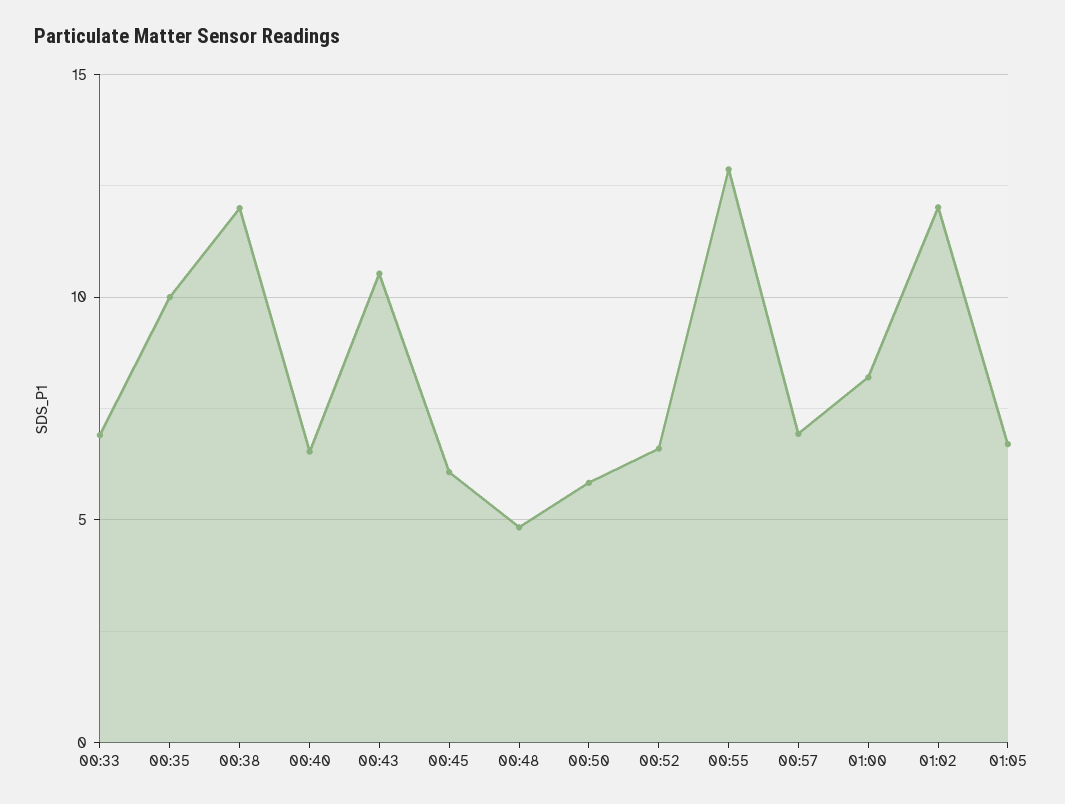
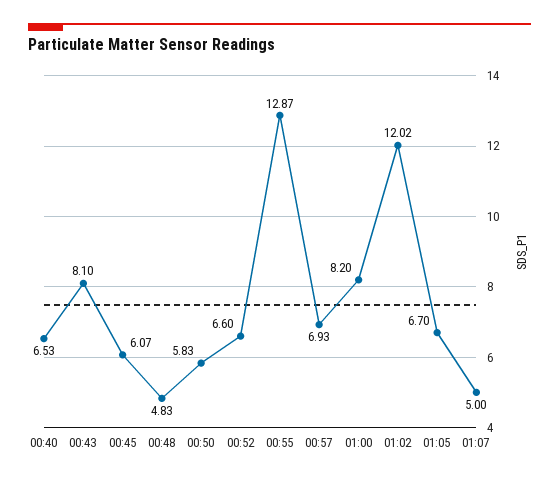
00:33: 7 -> none
00:35: 10 -> none
00:38: 12 -> none
00:43: 10.5 -> 8.1
01:07: none -> 5

